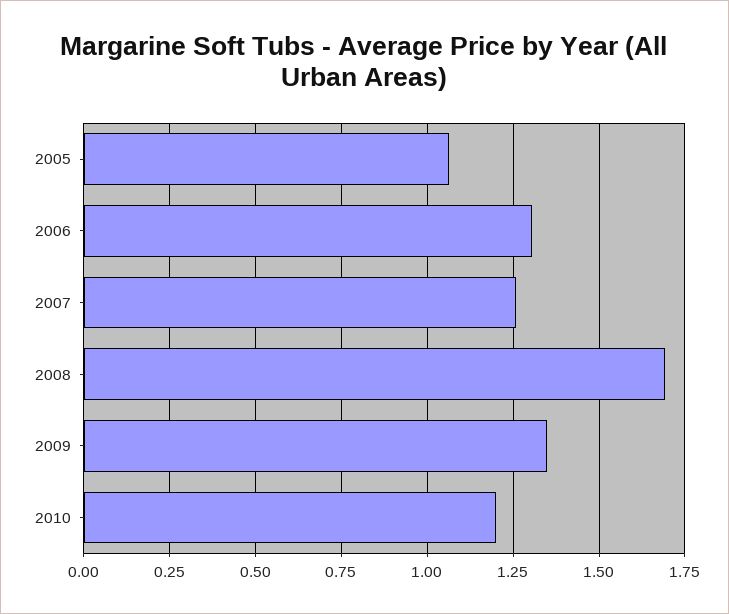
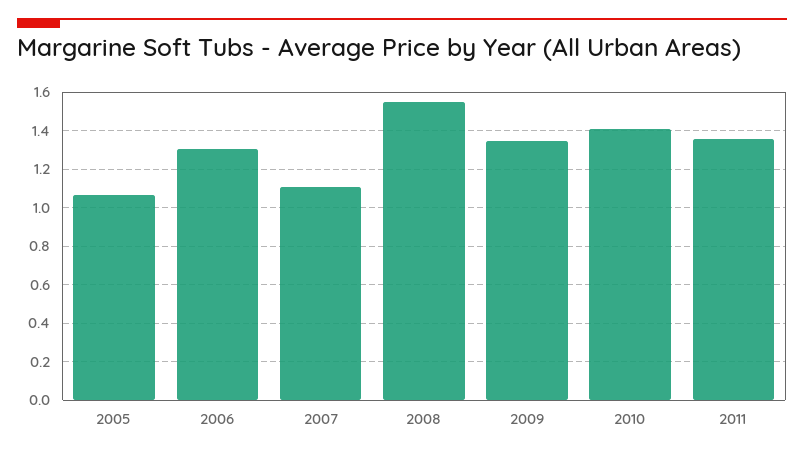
2007: 1.25 -> 1.1
2008: 1.7 -> 1.55
2010: 1.2 -> 1.4
2011: none -> 1.35

